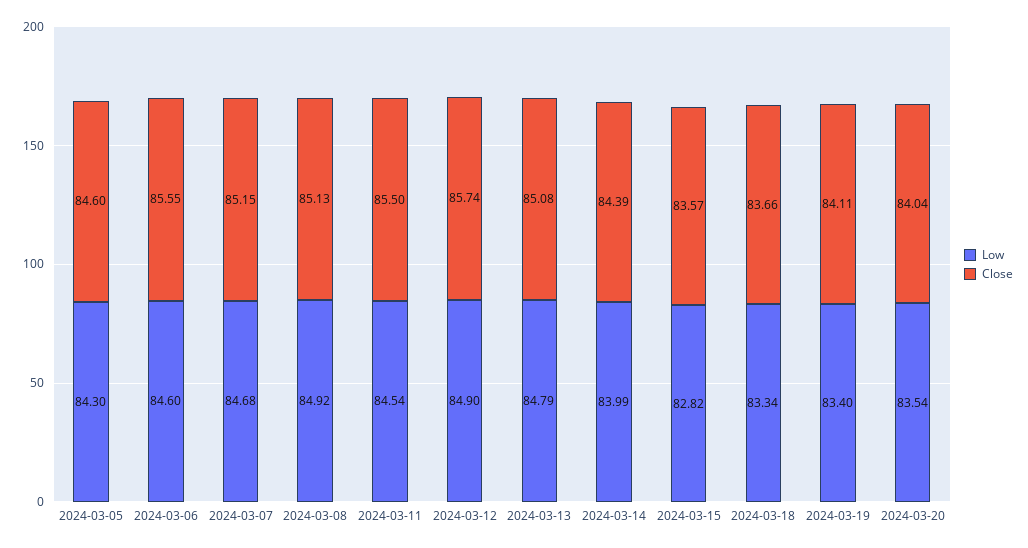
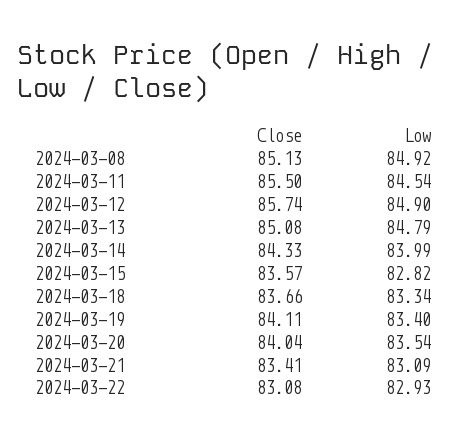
Low, 2024-03-05: 84.3 -> none
Close, 2024-03-05: 84.6 -> none
Low, 2024-03-06: 84.6 -> none
Close, 2024-03-06: 85.55 -> none
Low, 2024-03-07: 84.68 -> none
Close, 2024-03-07: 85.15 -> none
Close, 2024-03-14: 84.39 -> 84.33
Close, 2024-03-21: none -> 83.41
Low, 2024-03-21: none -> 83.09
Close, 2024-03-22: none -> 83.08
Low, 2024-03-22: none -> 82.93

